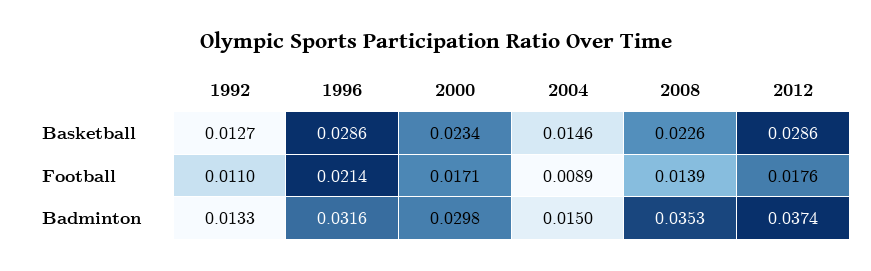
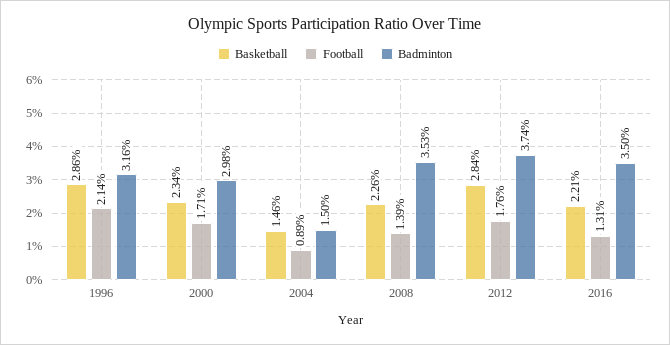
Basketball, 1992: 0.0127 -> none
Basketball, 2012: 0.0286 -> 0.0284
Football, 1992: 0.011 -> none
Badminton, 1992: 0.0133 -> none
Basketball, 2016: none -> 0.0221
Football, 2016: none -> 0.0131
Badminton, 2016: none -> 0.035

